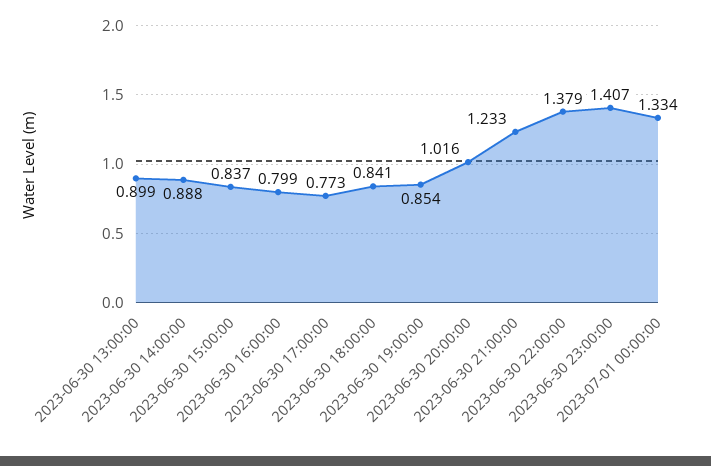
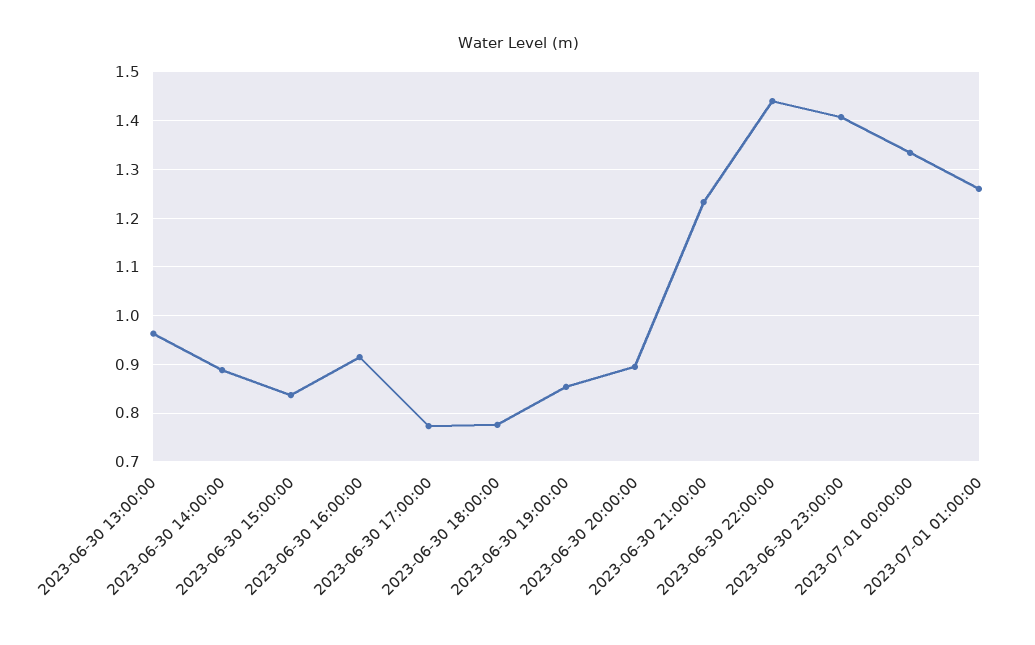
2023-06-30 13:00:00: 0.899 -> 0.96
2023-06-30 16:00:00: 0.799 -> 0.92
2023-06-30 18:00:00: 0.841 -> 0.78
2023-06-30 20:00:00: 1.016 -> 0.9
2023-06-30 22:00:00: 1.379 -> 1.44
2023-07-01 01:00:00: none -> 1.26

